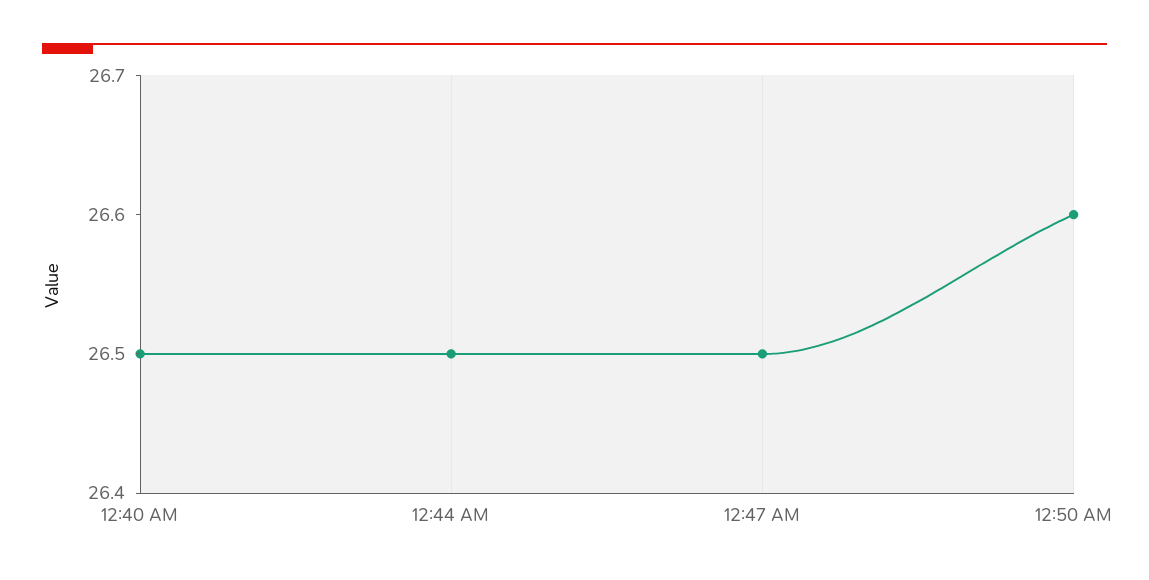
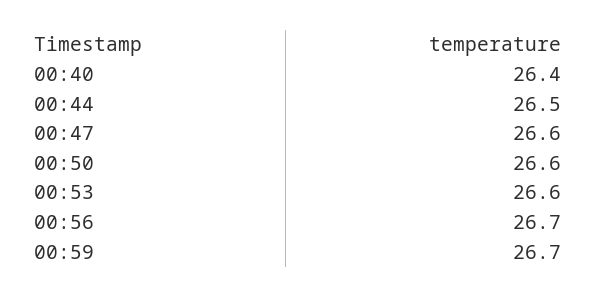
12:40 AM: 26.5 -> 26.4
12:47 AM: 26.5 -> 26.6
00:53: none -> 26.6
00:56: none -> 26.7
00:59: none -> 26.7

